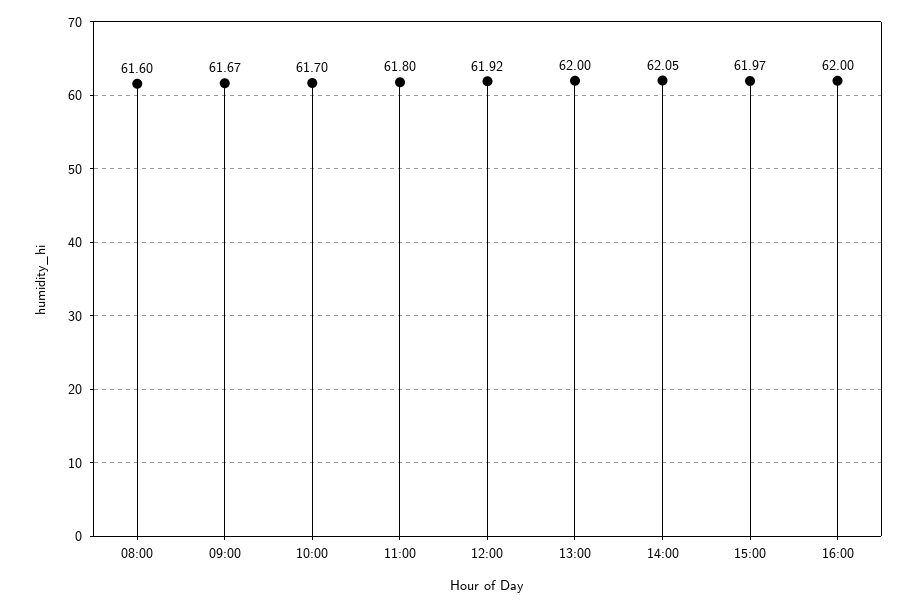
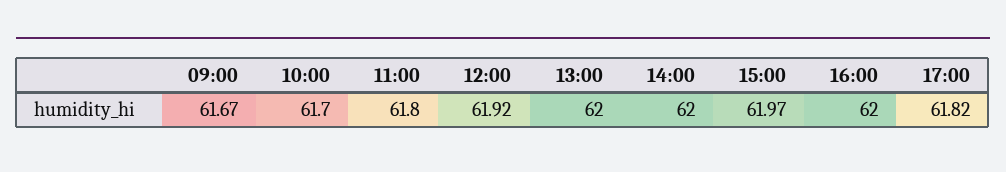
08:00: 61.6 -> none
14:00: 62.05 -> 62
17:00: none -> 61.82

